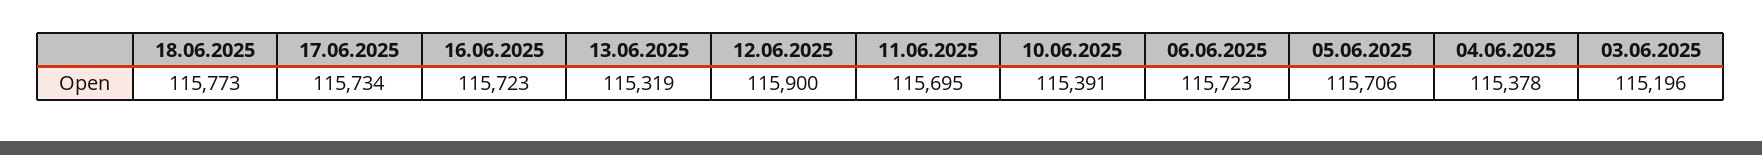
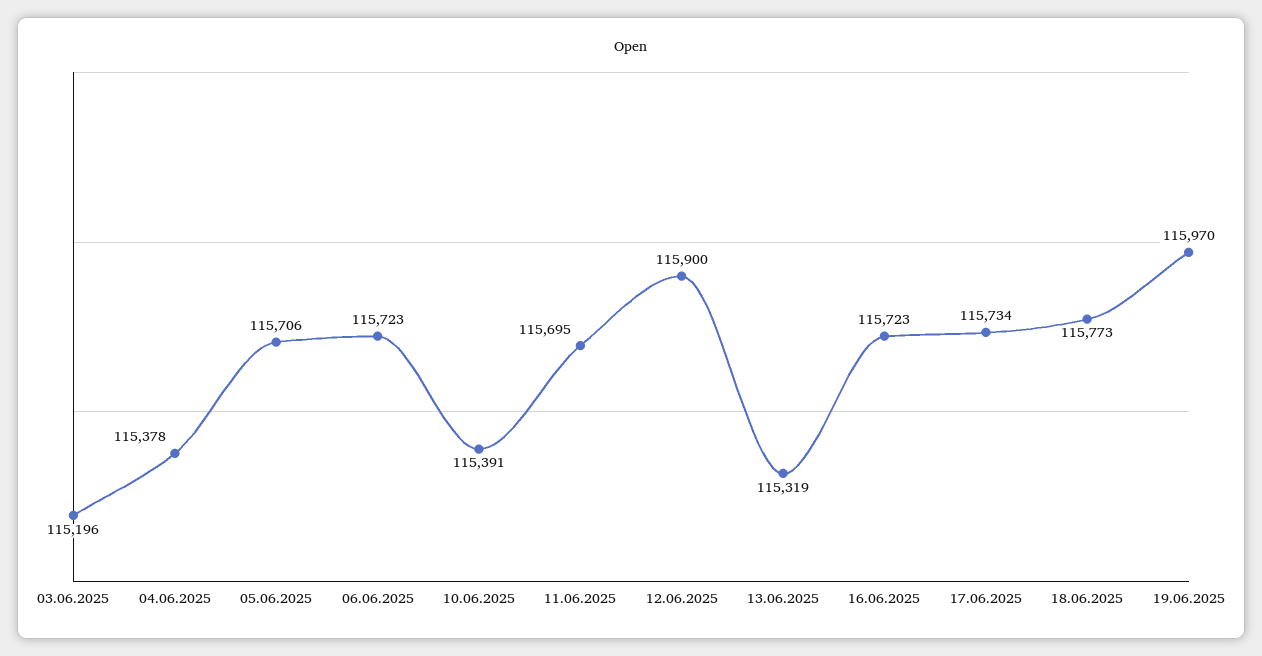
19.06.2025: none -> 115970

